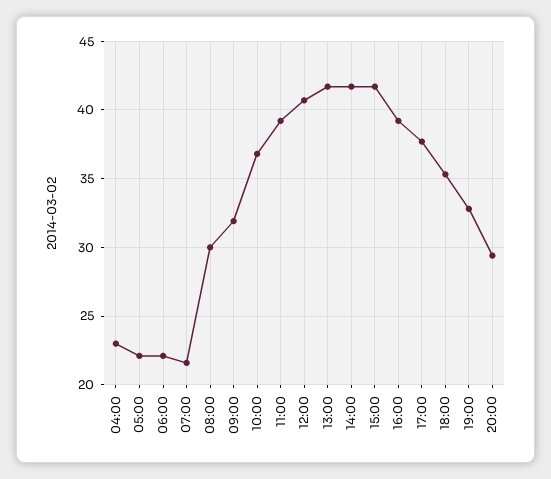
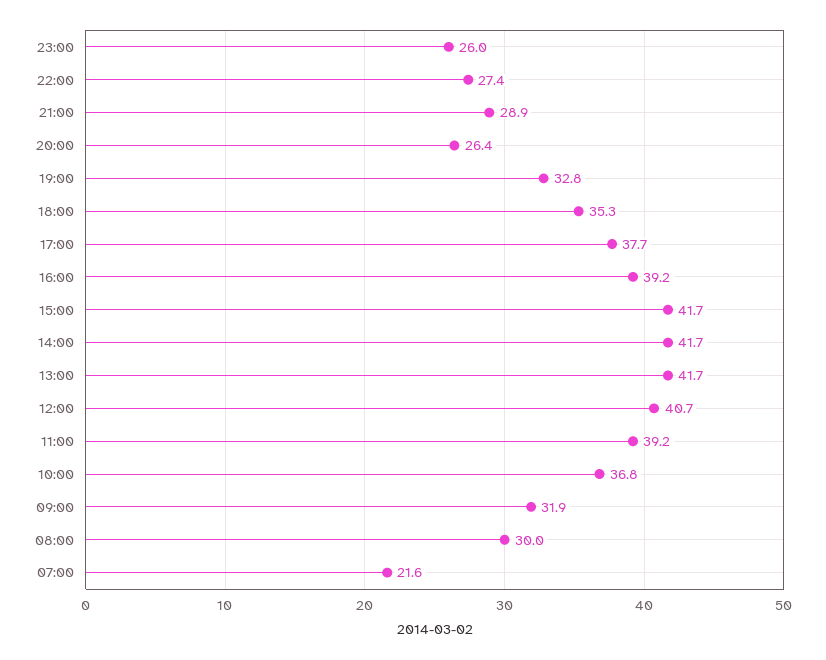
04:00: 23 -> none
05:00: 22 -> none
06:00: 22 -> none
20:00: 29.5 -> 26.4
23:00: none -> 26
22:00: none -> 27.4
21:00: none -> 28.9

